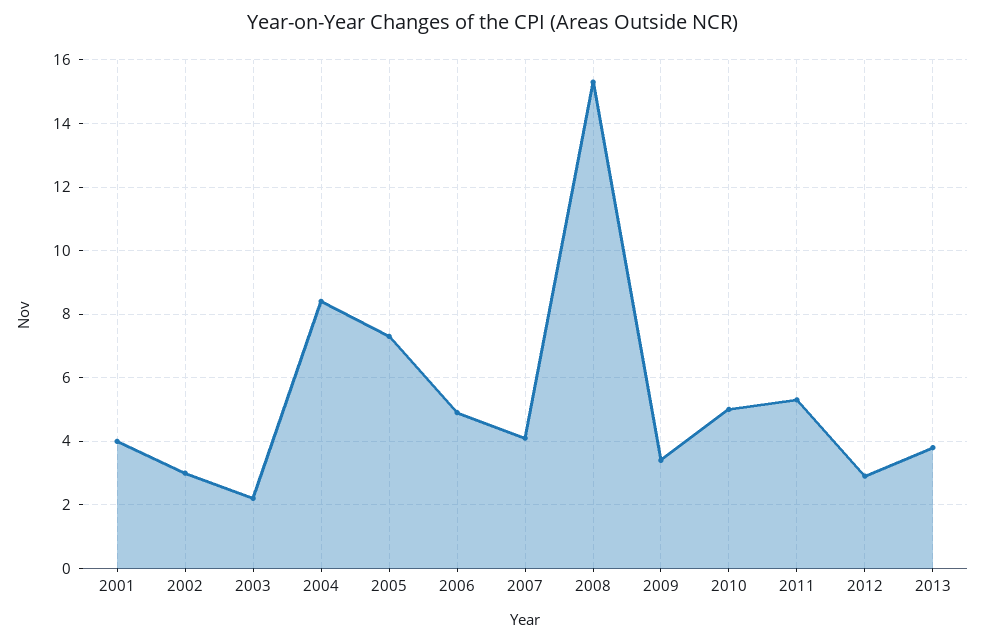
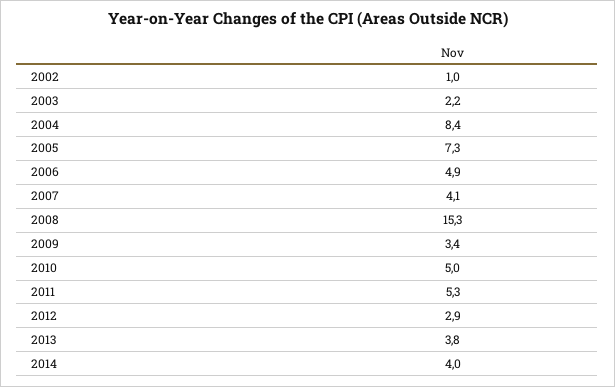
2001: 4 -> none
2002: 3 -> 1
2014: none -> 4

